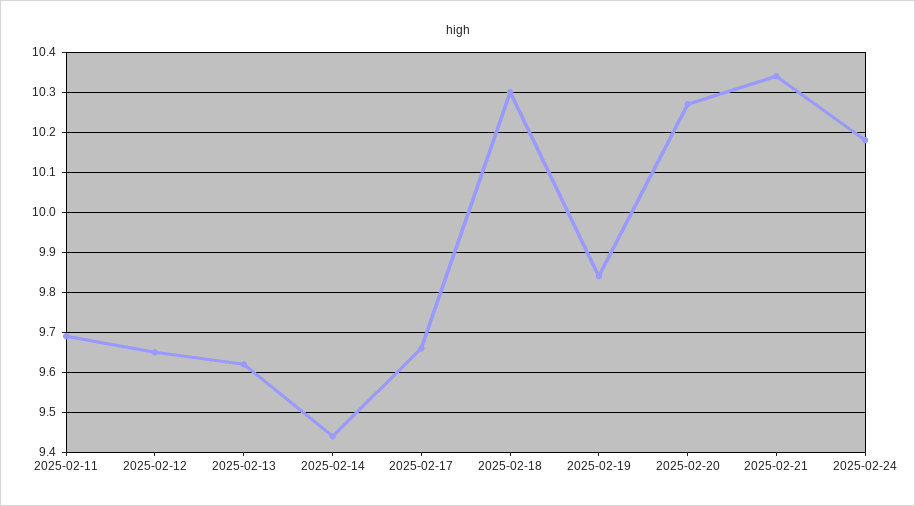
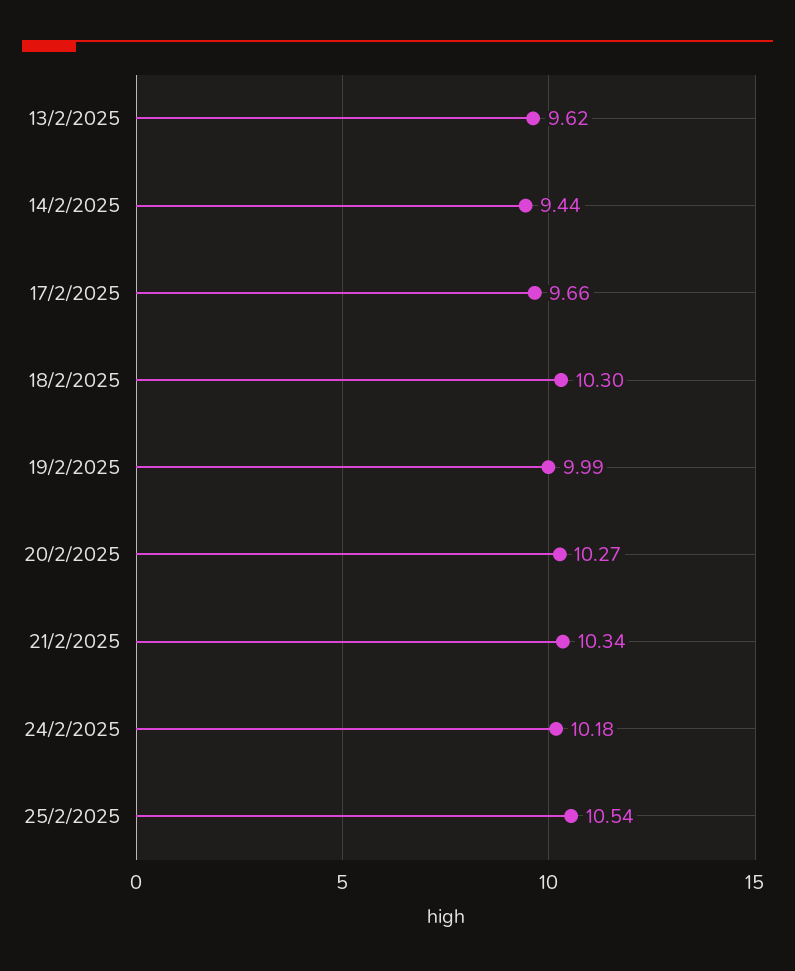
2025-02-11: 9.7 -> none
2025-02-12: 9.65 -> none
2025-02-19: 9.85 -> 9.99
25/2/2025: none -> 10.54

